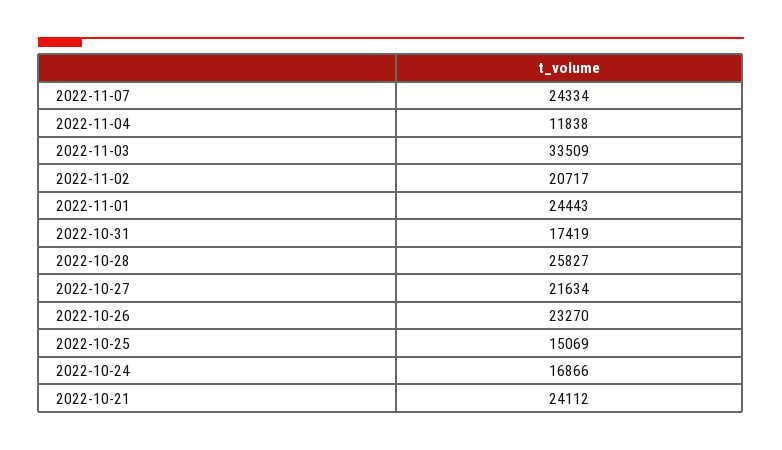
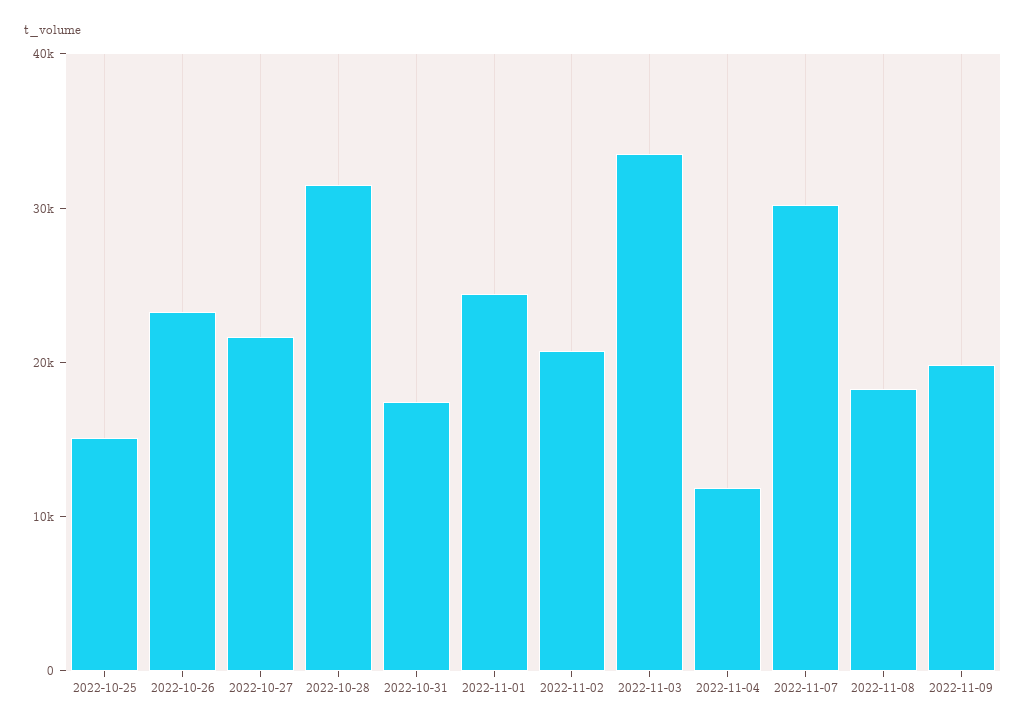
2022-11-07: 24334 -> 30000
2022-10-28: 25827 -> 32000
2022-10-24: 16866 -> none
2022-10-21: 24112 -> none
2022-11-08: none -> 18000
2022-11-09: none -> 20000

